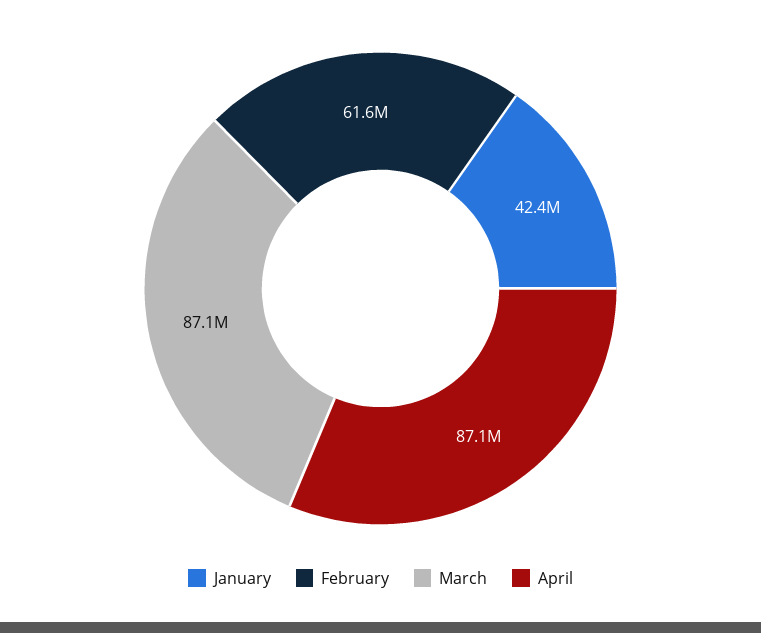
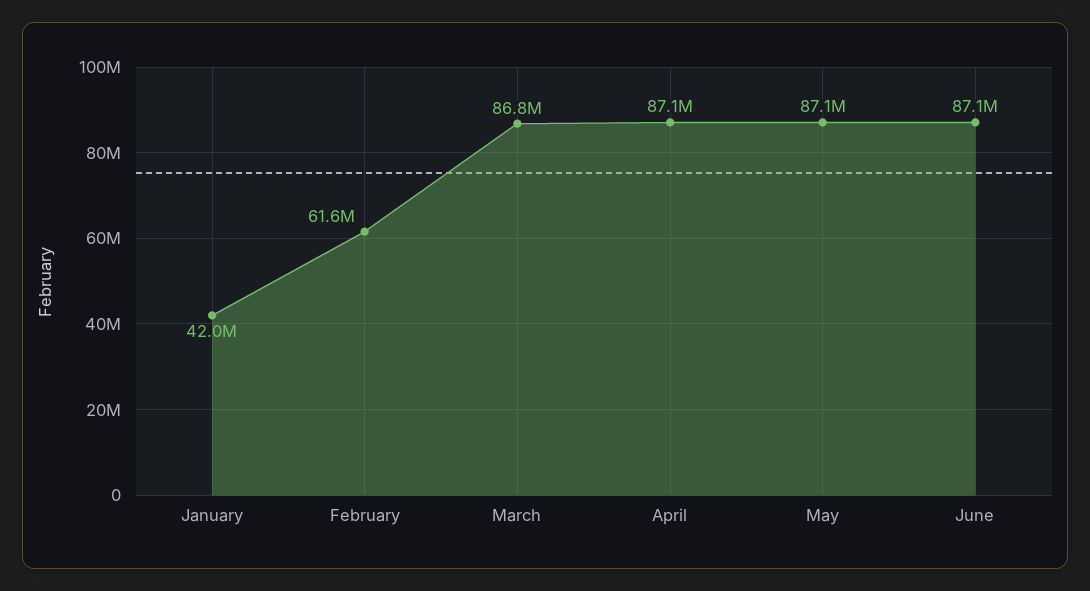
January: 42400000 -> 42000000
March: 87100000 -> 86800000
May: none -> 87100000
June: none -> 87100000

